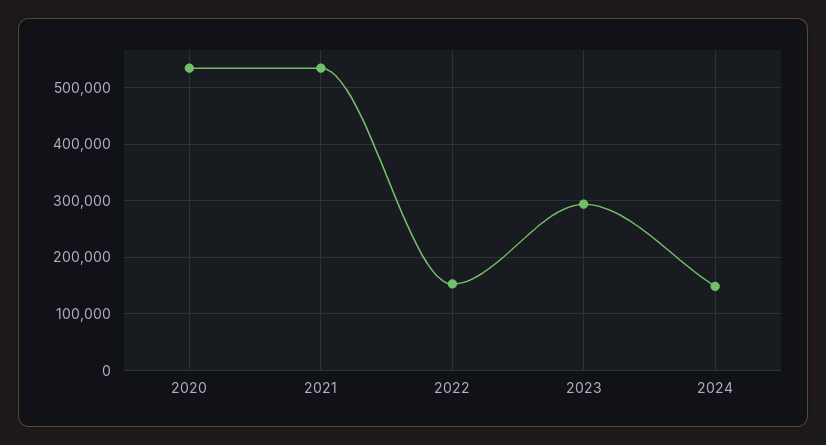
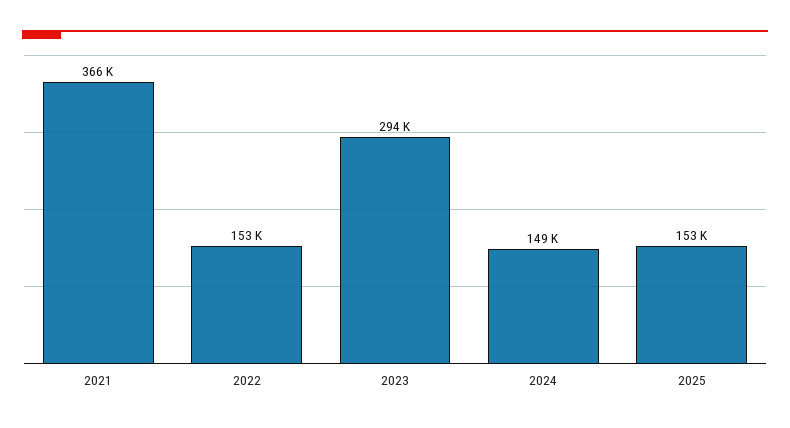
2020: 540000 -> none
2021: 540000 -> 366000
2025: none -> 153000

